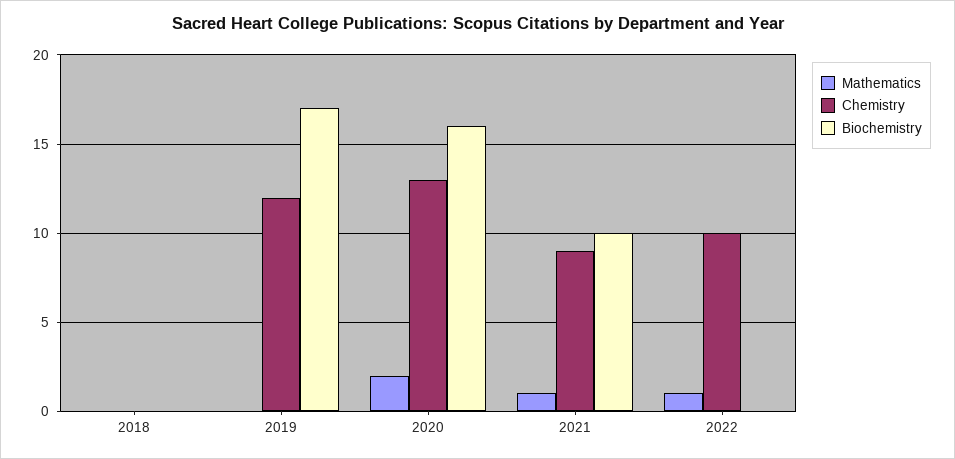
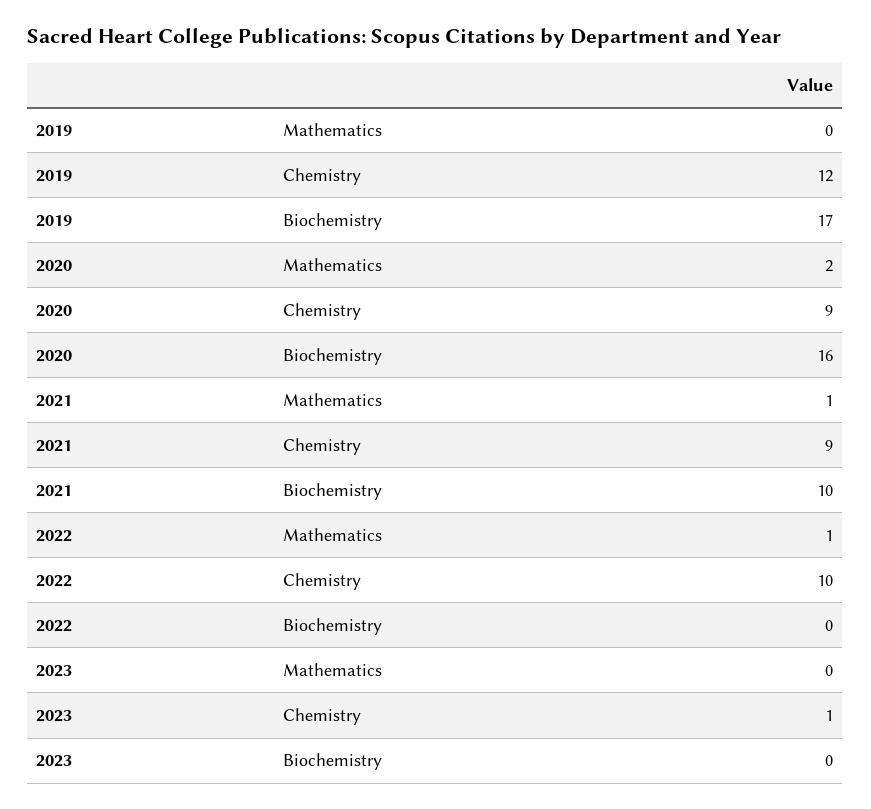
Mathematics, 2018: 0 -> none
Chemistry, 2018: 0 -> none
Biochemistry, 2018: 0 -> none
Chemistry, 2020: 13 -> 9
Mathematics, 2023: none -> 0
Chemistry, 2023: none -> 1
Biochemistry, 2023: none -> 0

